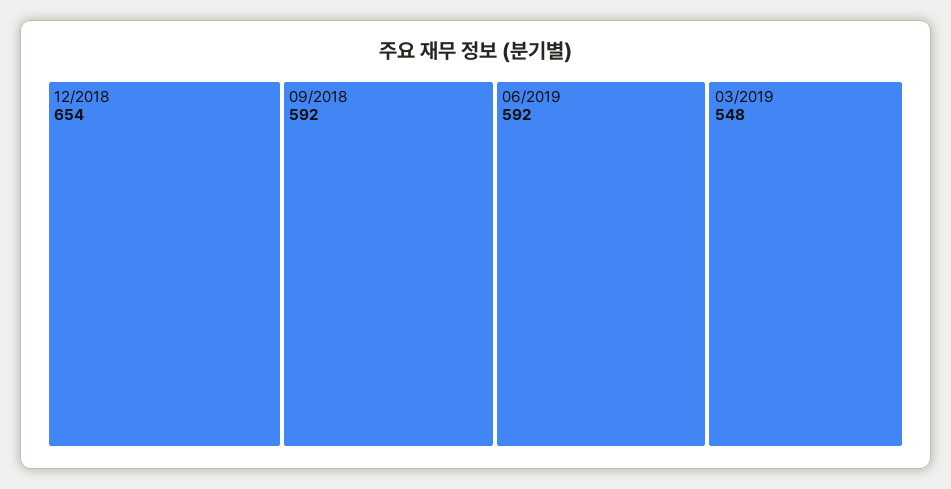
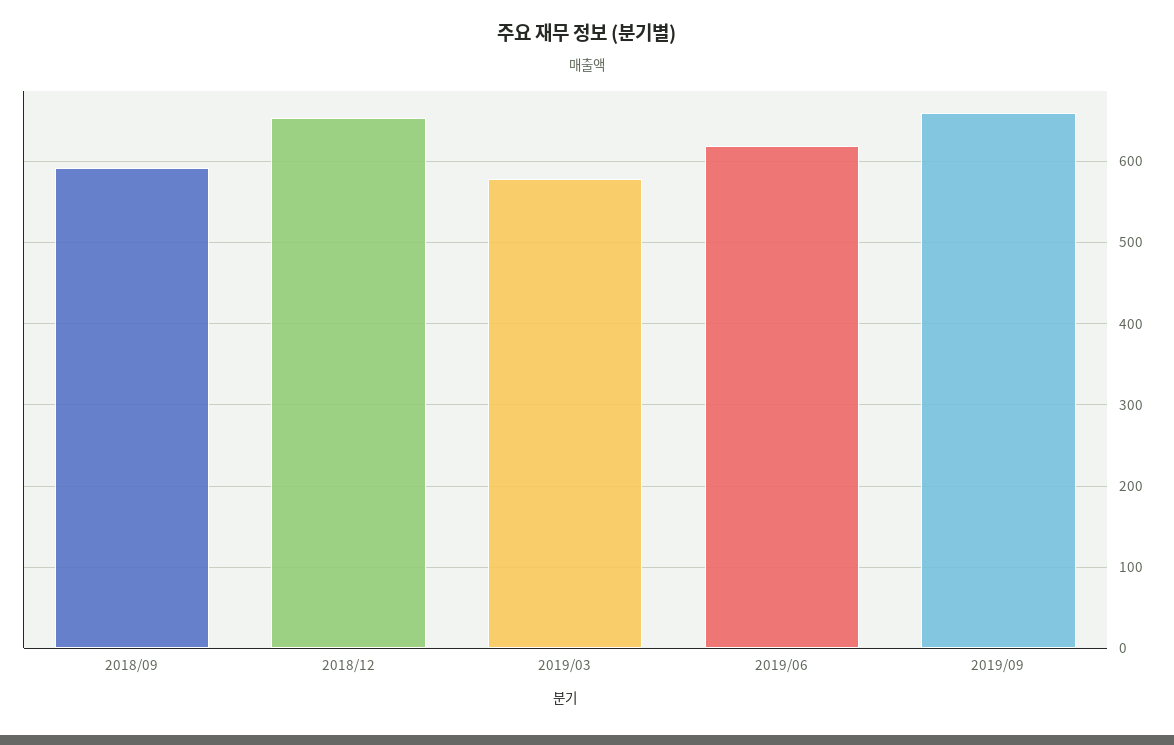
06/2019: 592 -> 620
03/2019: 548 -> 580
2019/09: none -> 660

